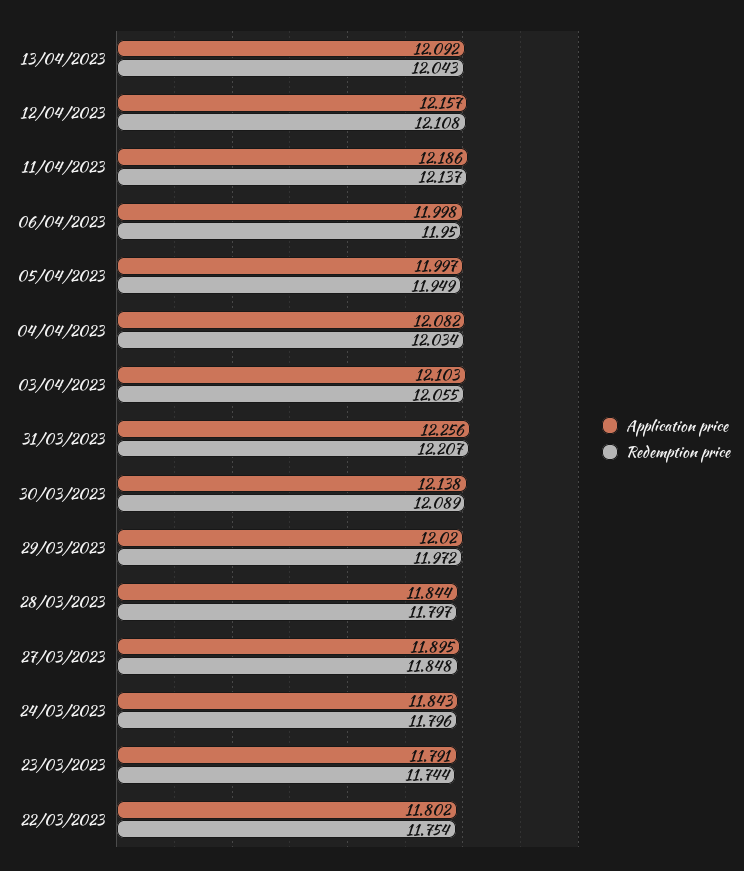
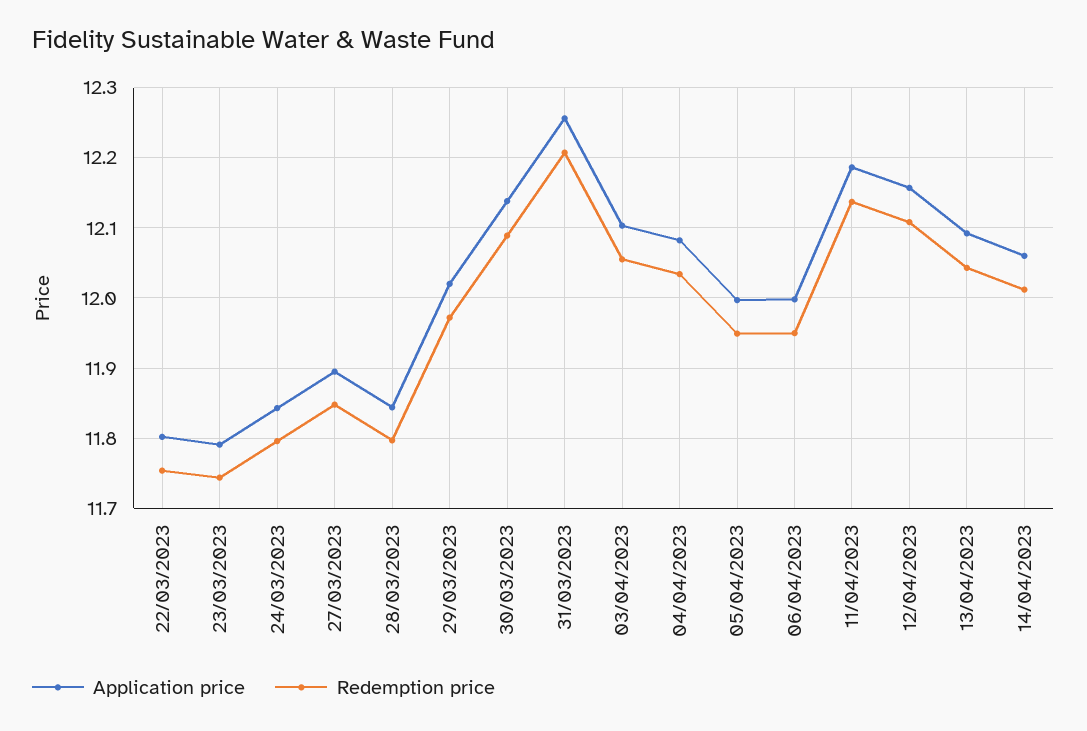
Application price, 14/04/2023: none -> 12.06
Redemption price, 14/04/2023: none -> 12.01

